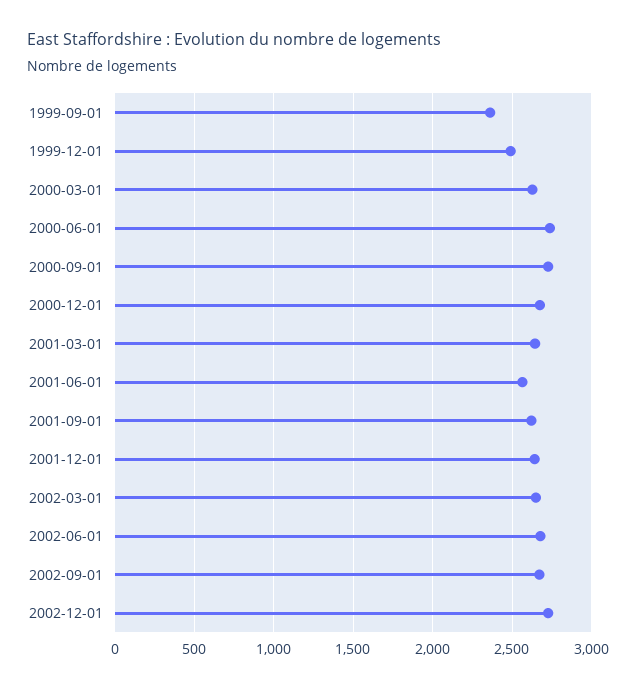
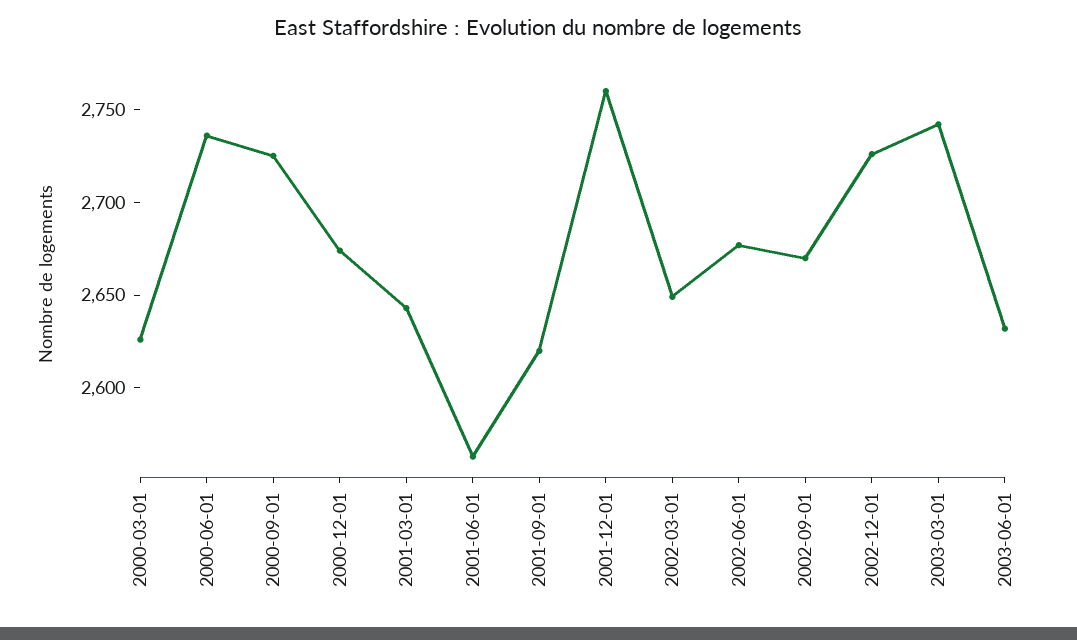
1999-09-01: 2350 -> none
1999-12-01: 2500 -> none
2001-12-01: 2650 -> 2760
2003-03-01: none -> 2740
2003-06-01: none -> 2630

